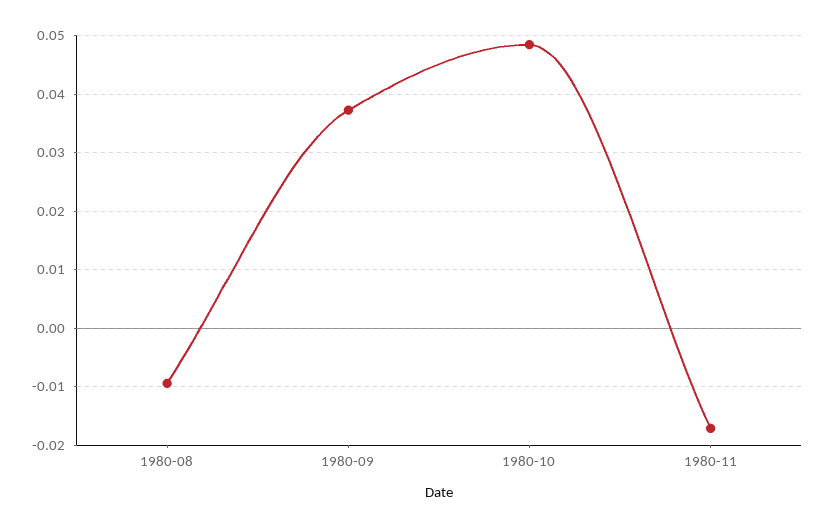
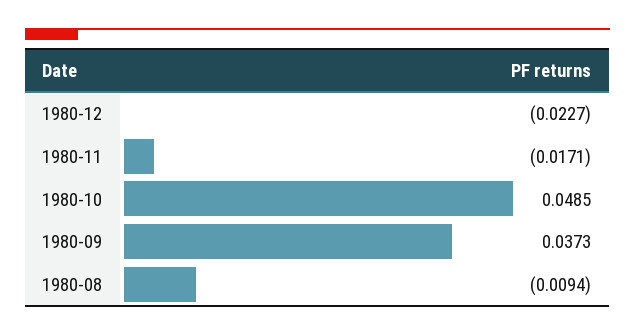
1980-12: none -> -0.0227

